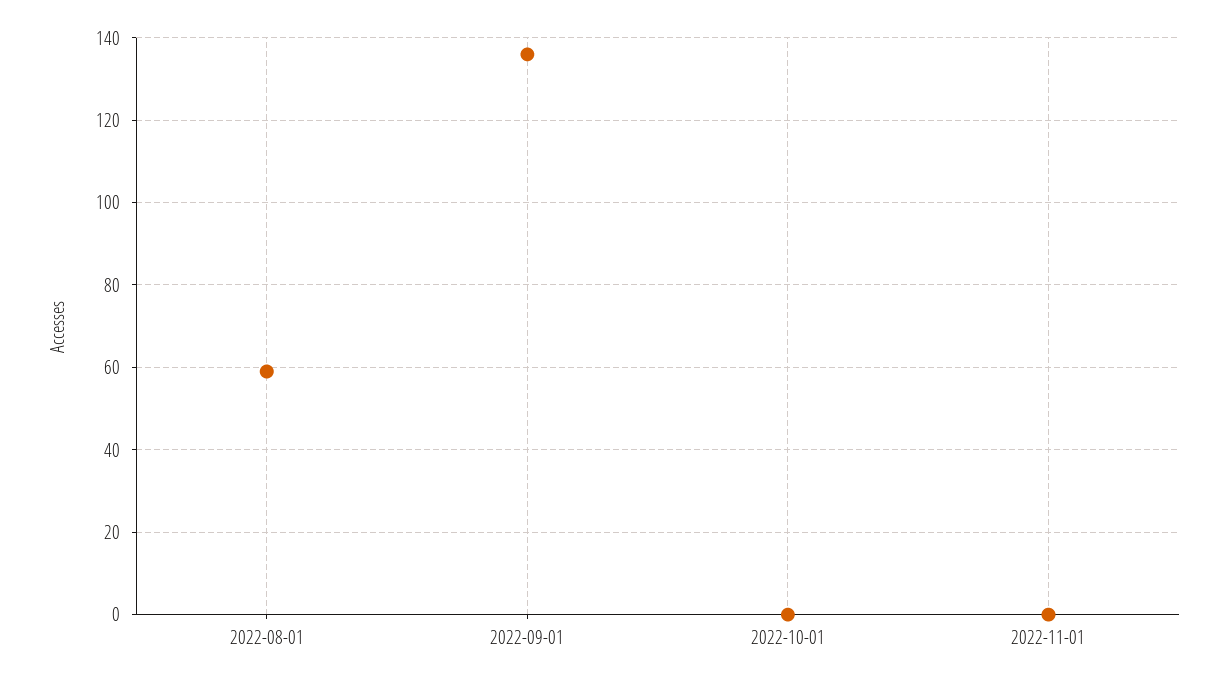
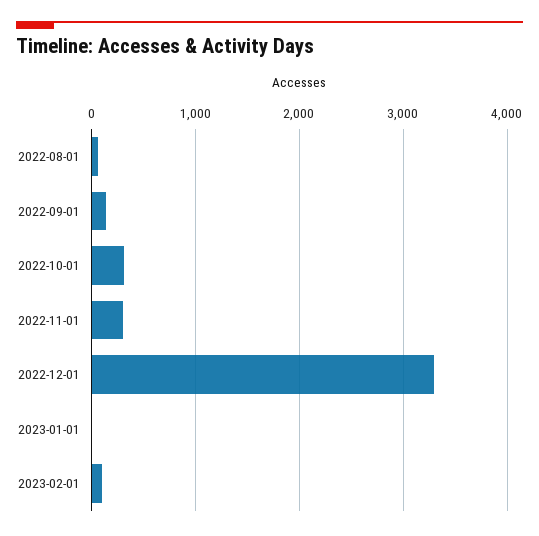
2022-10-01: 0 -> 300
2022-11-01: 0 -> 300
2022-12-01: none -> 3300
2023-01-01: none -> 0
2023-02-01: none -> 100

